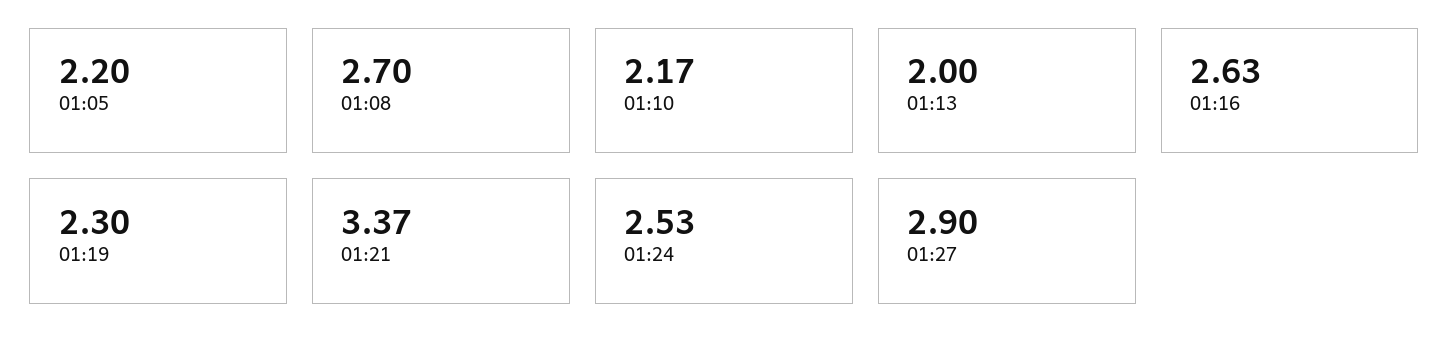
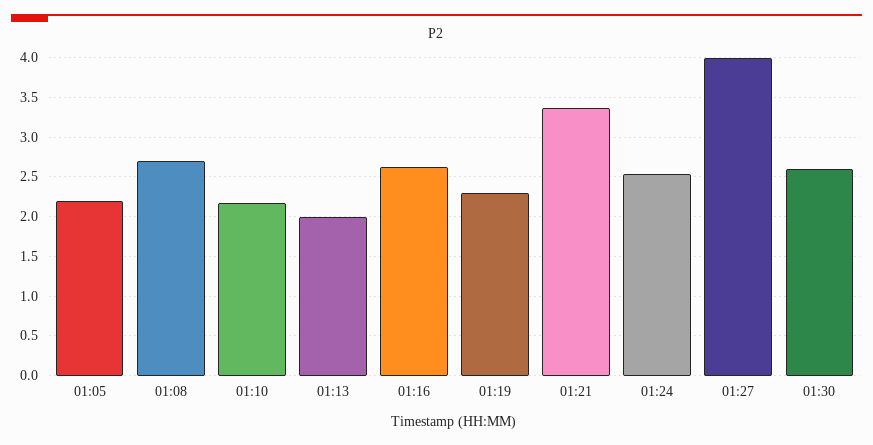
01:27: 2.9 -> 4
01:30: none -> 2.6

